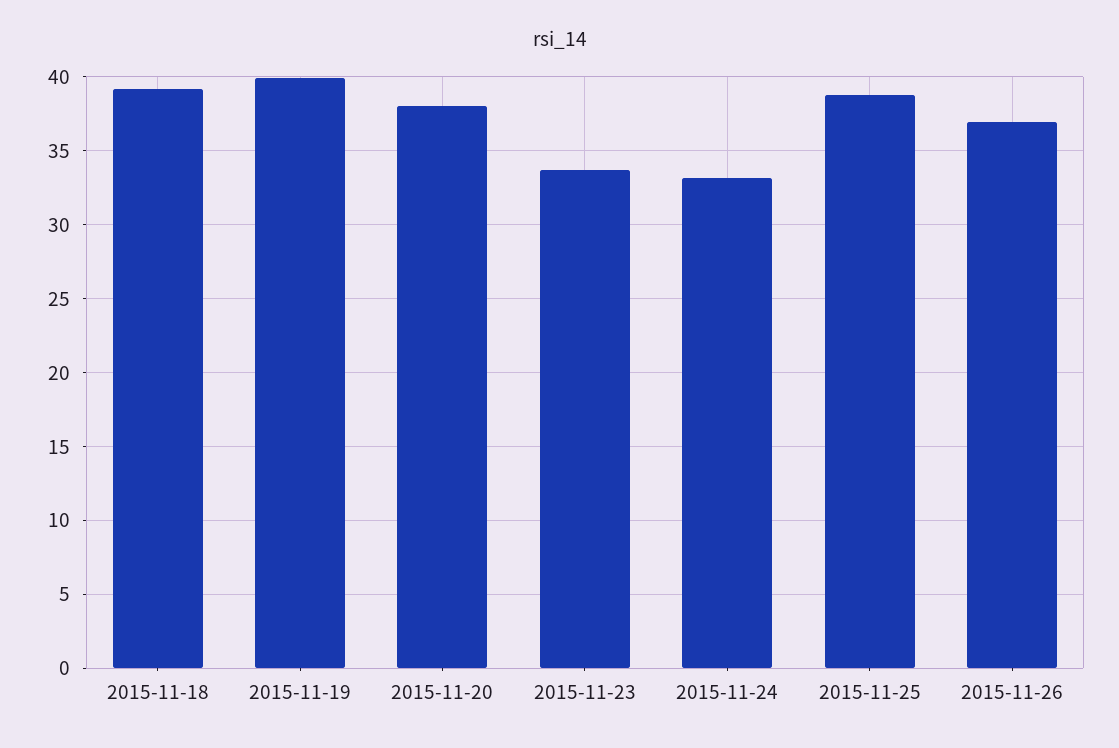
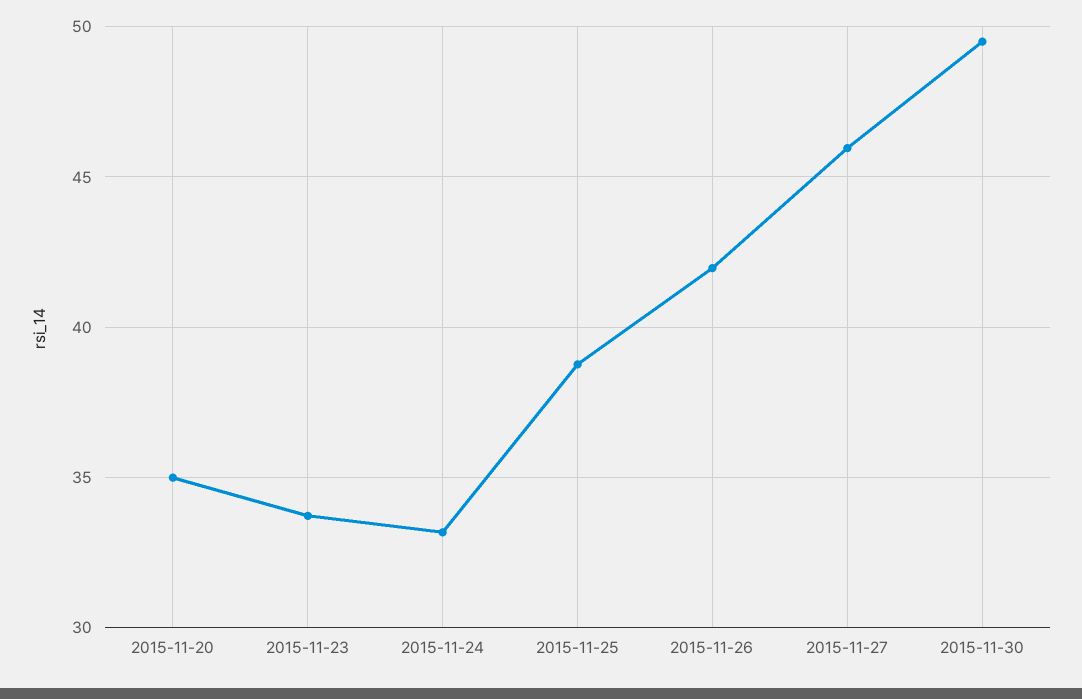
2015-11-18: 39 -> none
2015-11-19: 40 -> none
2015-11-20: 38 -> 35
2015-11-26: 37 -> 42
2015-11-27: none -> 46
2015-11-30: none -> 49.5

